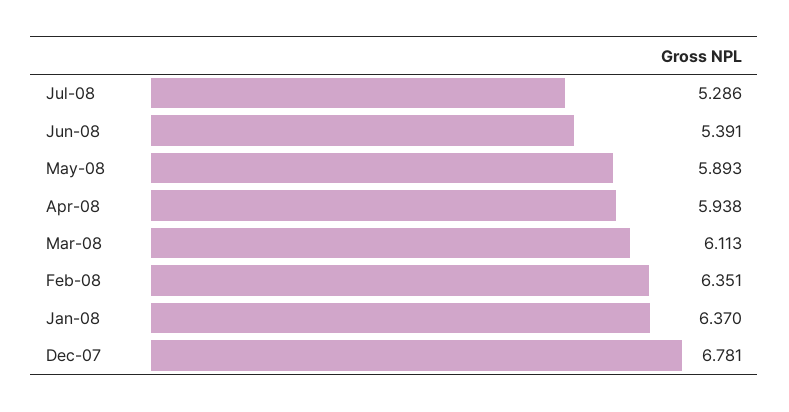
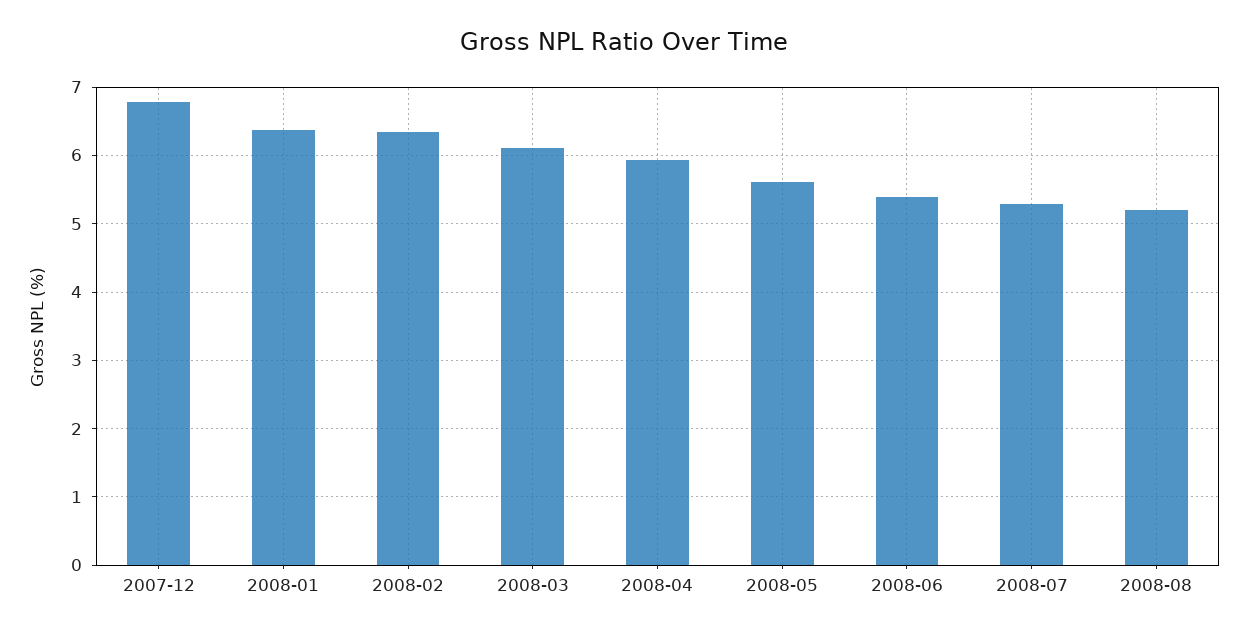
May-08: 5.893 -> 5.6
2008-08: none -> 5.2

